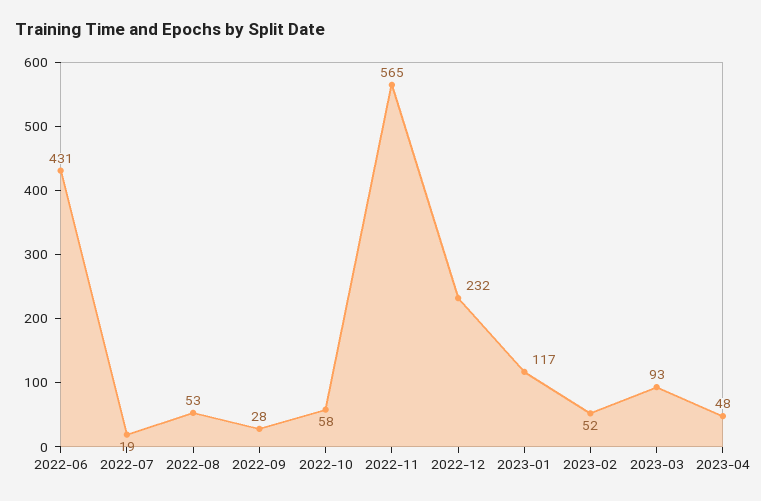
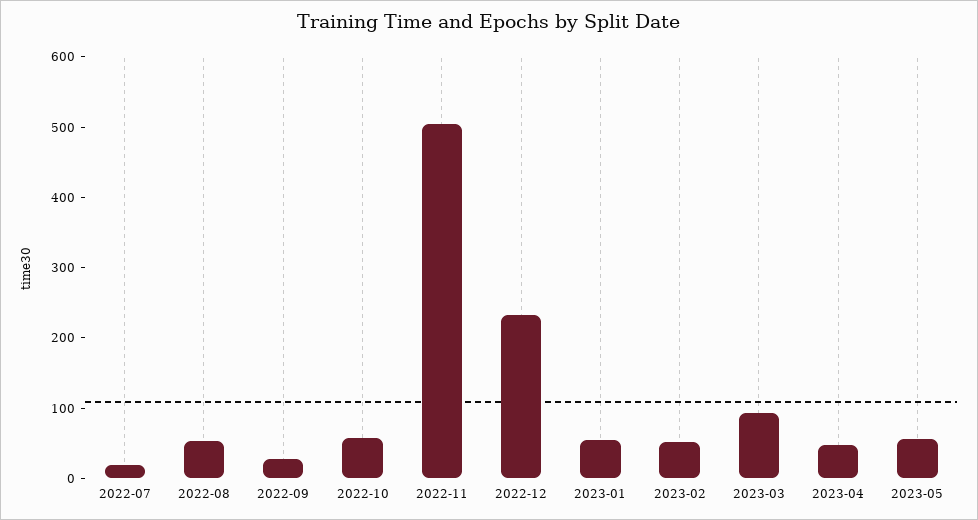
2022-06: 431 -> none
2022-11: 565 -> 500
2023-01: 117 -> 60
2023-05: none -> 60

